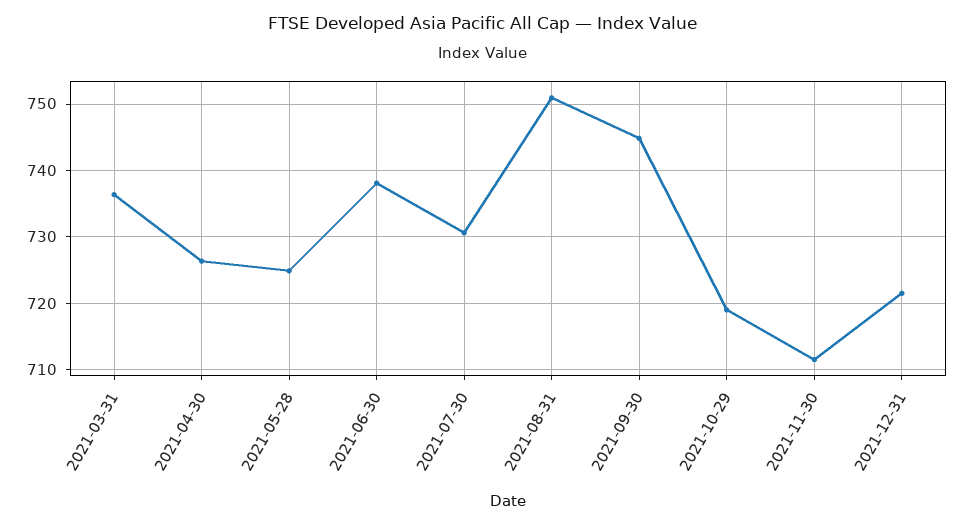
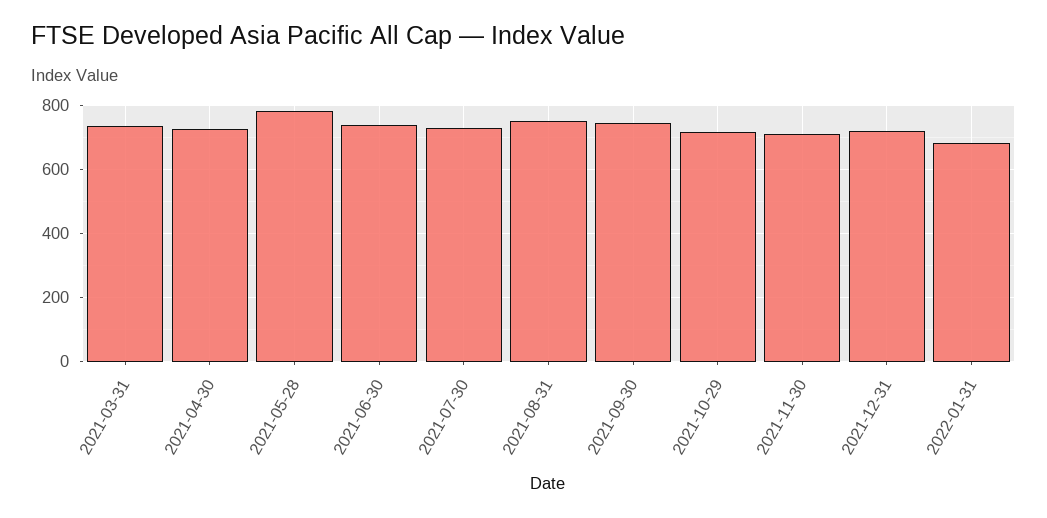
2021-05-28: 725 -> 780
2022-01-31: none -> 680

